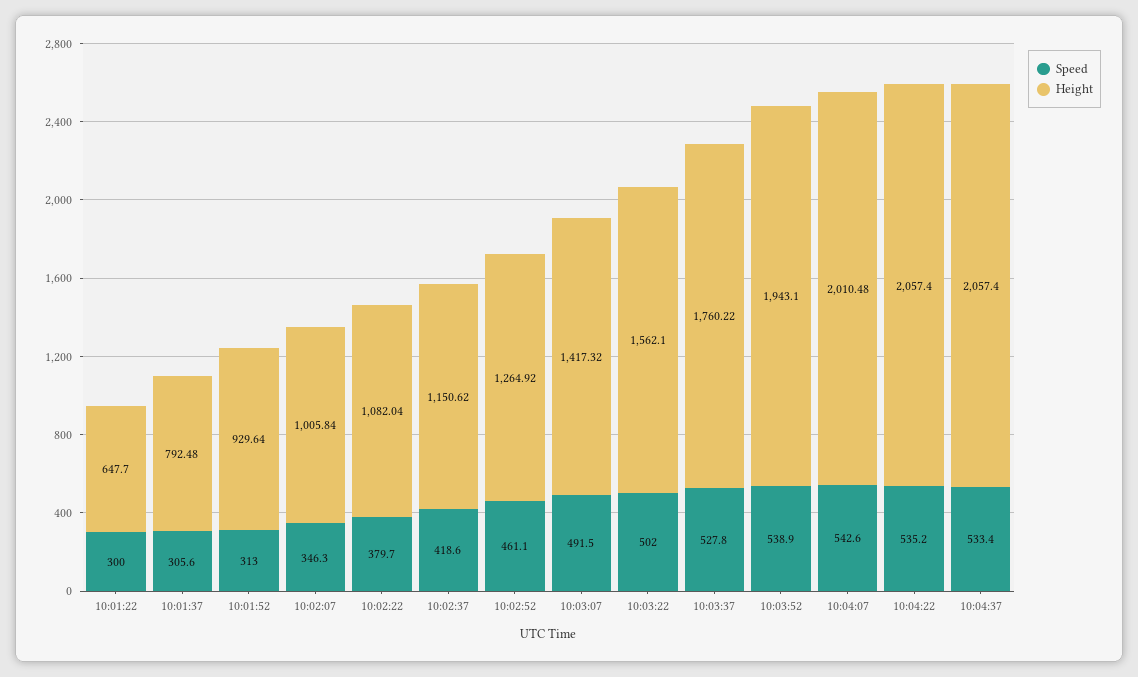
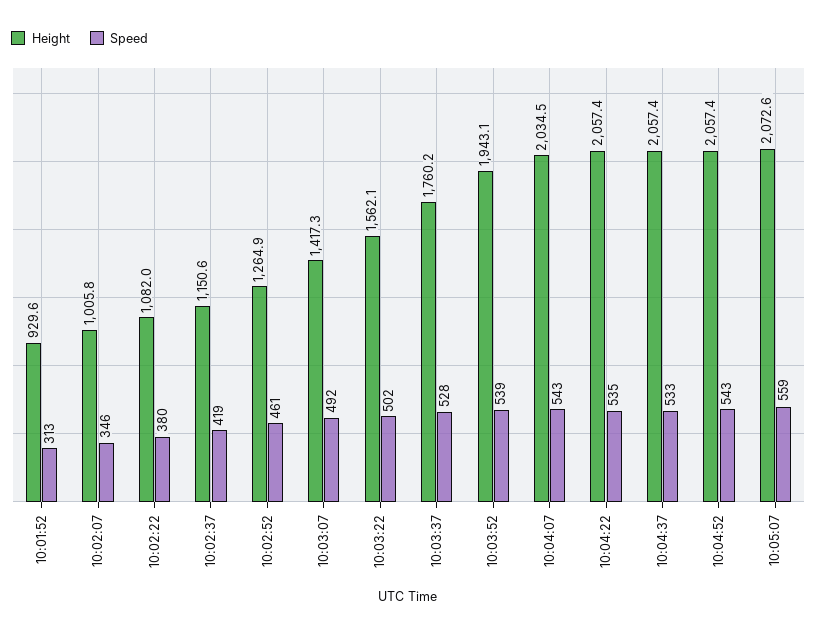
Speed, 10:01:22: 300 -> none
Height, 10:01:22: 647.7 -> none
Speed, 10:01:37: 305.6 -> none
Height, 10:01:37: 792.48 -> none
Height, 10:04:07: 2010.48 -> 2034.5
Height, 10:04:52: none -> 2057.4
Speed, 10:04:52: none -> 543
Height, 10:05:07: none -> 2072.6
Speed, 10:05:07: none -> 559

